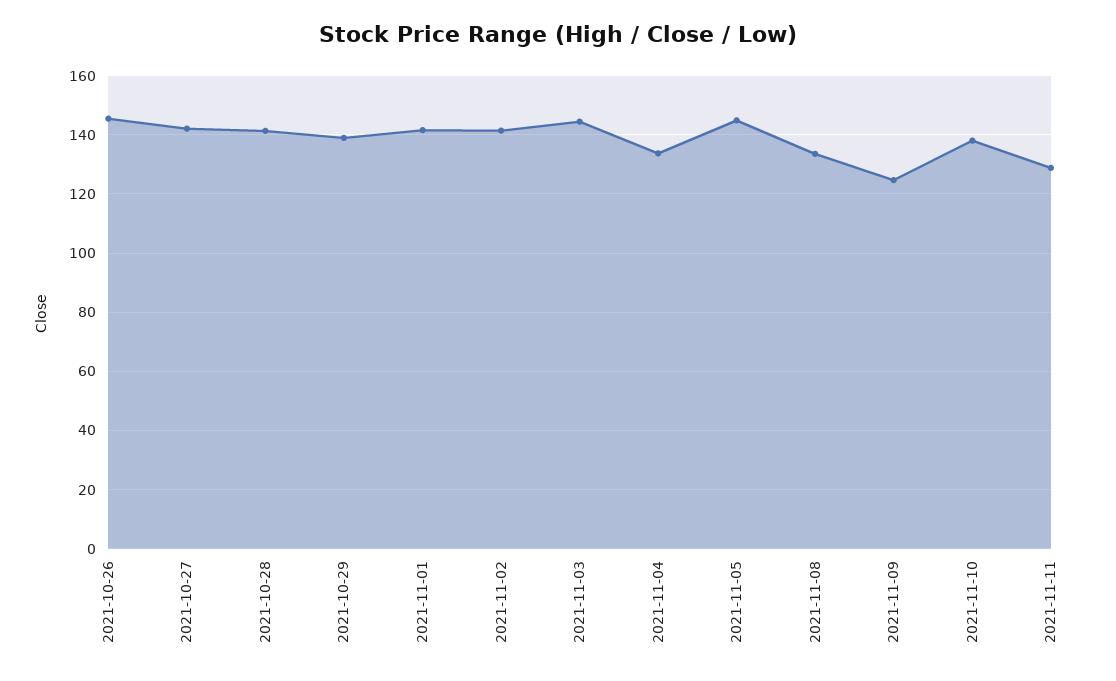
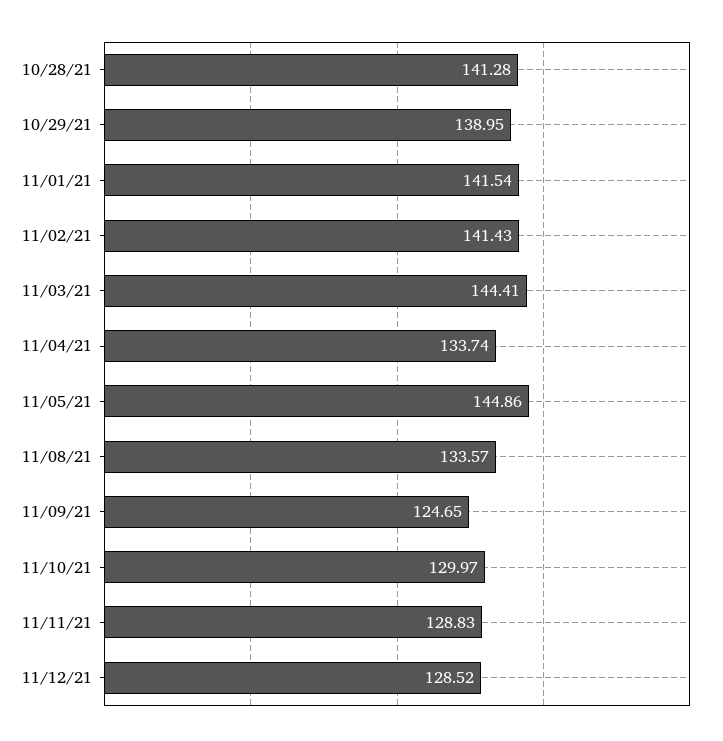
2021-10-26: 145 -> none
2021-10-27: 142.5 -> none
2021-11-10: 137.5 -> 129.97
11/12/21: none -> 128.52

